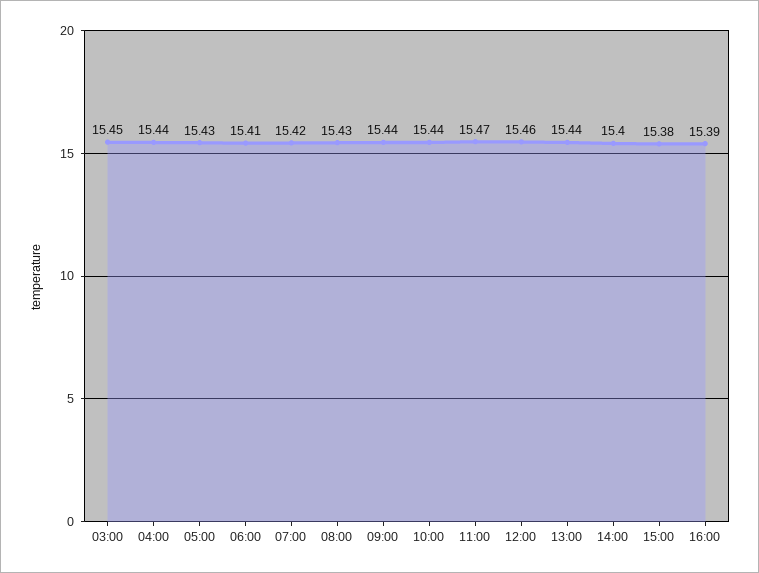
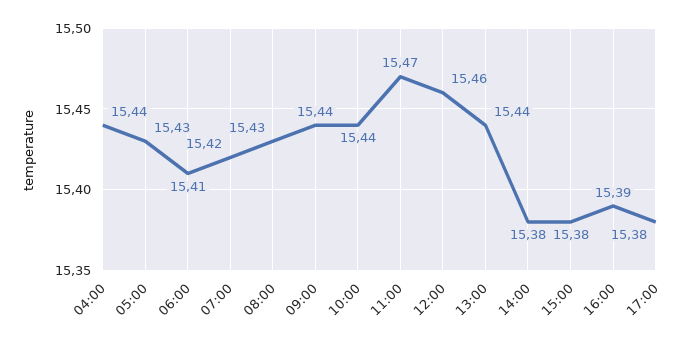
03:00: 15.45 -> none
14:00: 15.4 -> 15.38
17:00: none -> 15.38

